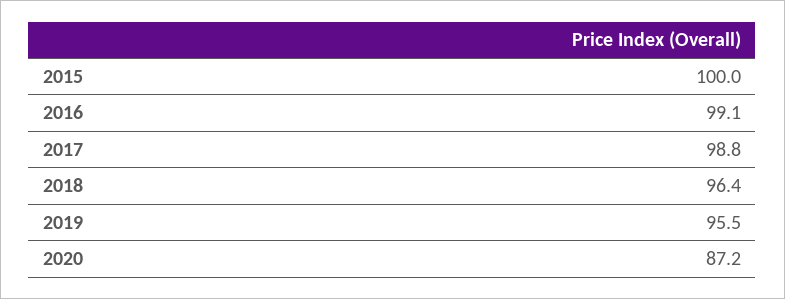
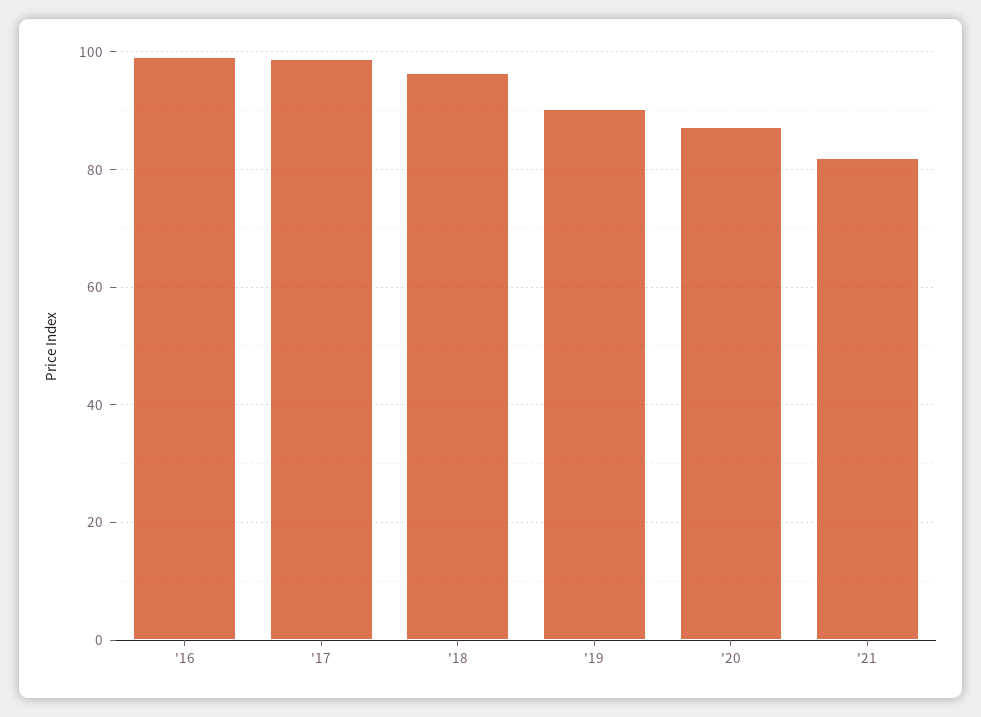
2015: 100 -> none
2019: 95.5 -> 90
'21: none -> 82

